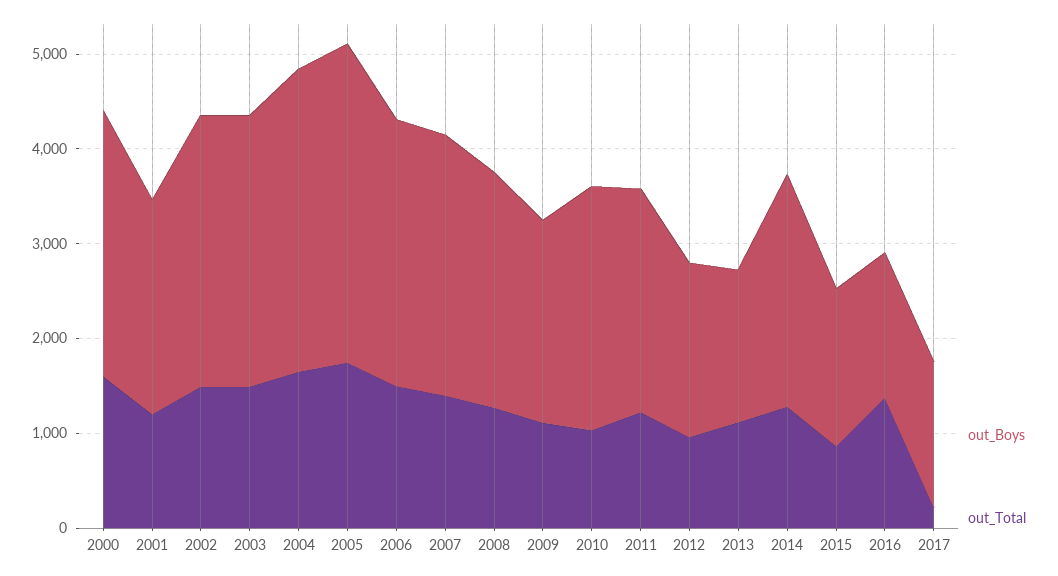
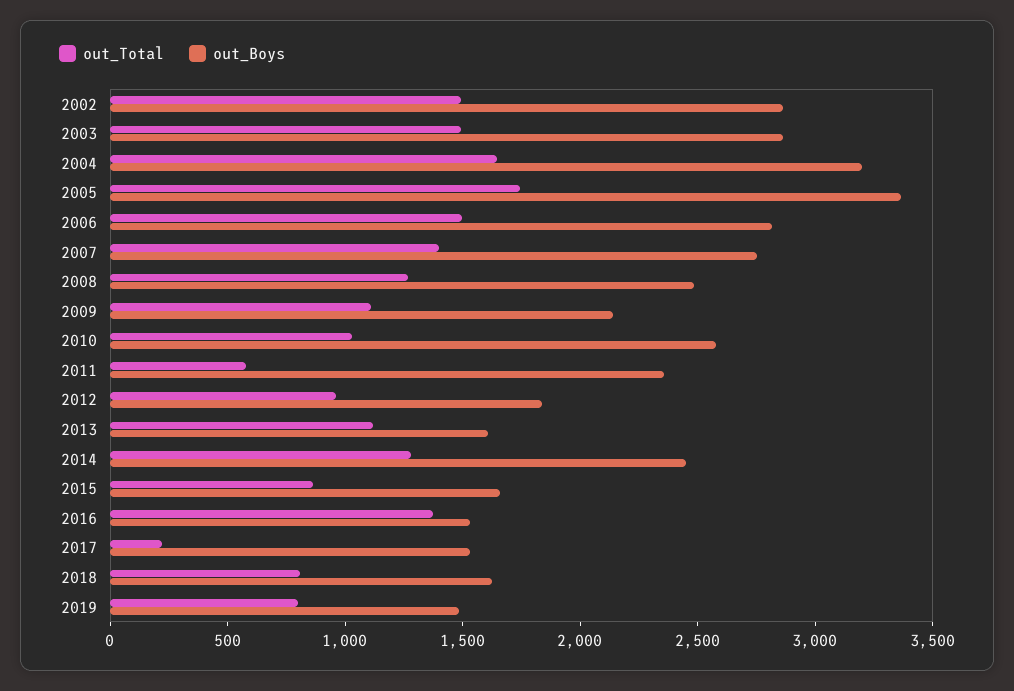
out_Boys, 2000: 2800 -> none
out_Total, 2000: 1600 -> none
out_Boys, 2001: 2200 -> none
out_Total, 2001: 1200 -> none
out_Total, 2011: 1200 -> 600
out_Total, 2018: none -> 800
out_Boys, 2018: none -> 1600
out_Total, 2019: none -> 800
out_Boys, 2019: none -> 1500

